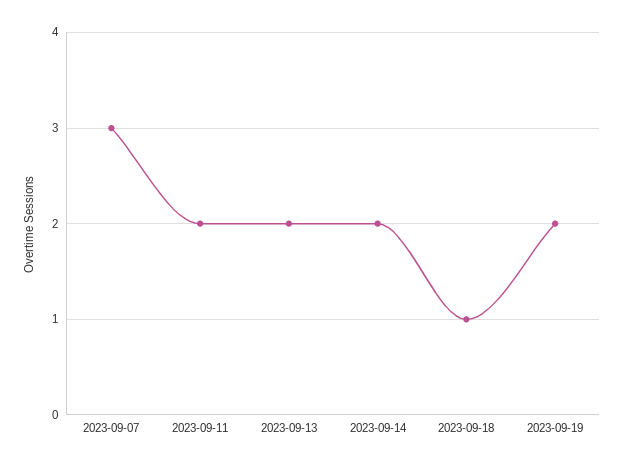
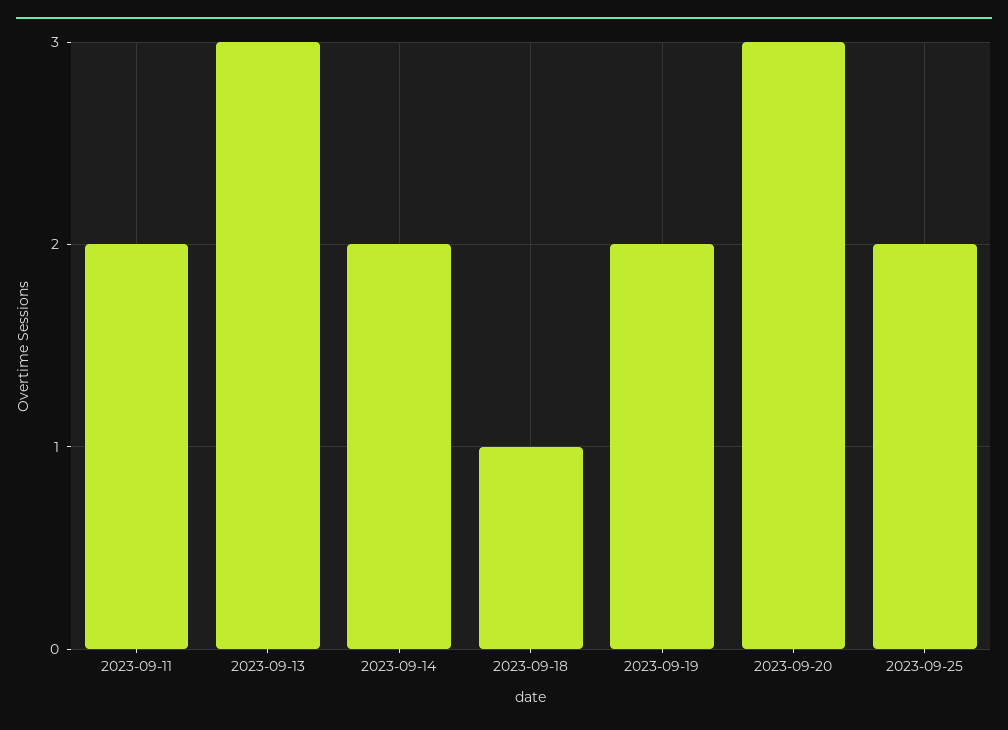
2023-09-07: 3 -> none
2023-09-13: 2 -> 3
2023-09-20: none -> 3
2023-09-25: none -> 2

